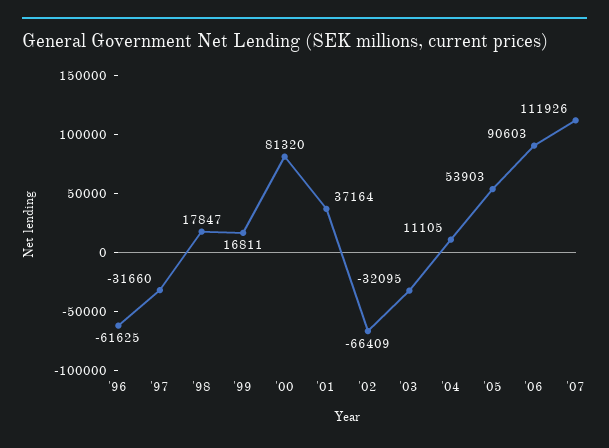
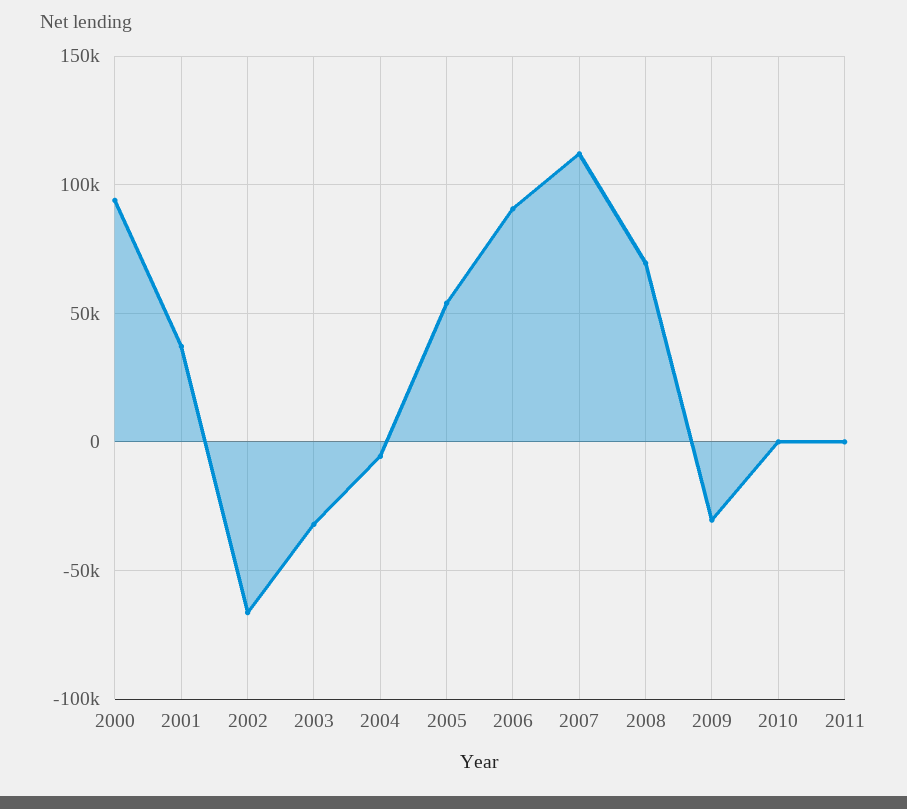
'96: -61625 -> none
'97: -31660 -> none
'98: 17847 -> none
'99: 16811 -> none
'00: 81320 -> 95000
'04: 11105 -> -5000
2008: none -> 70000
2009: none -> -30000
2010: none -> 0
2011: none -> 0

